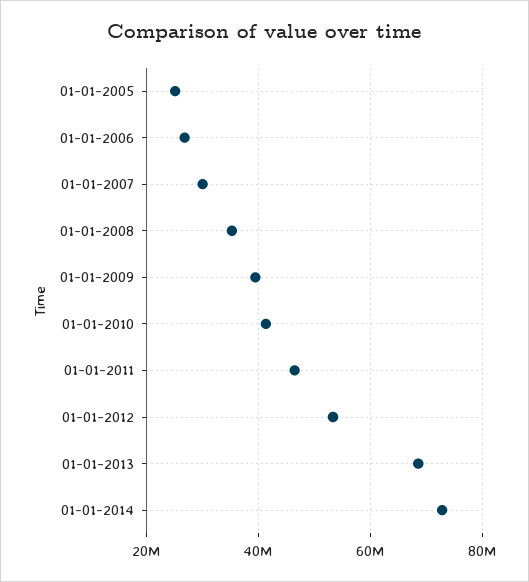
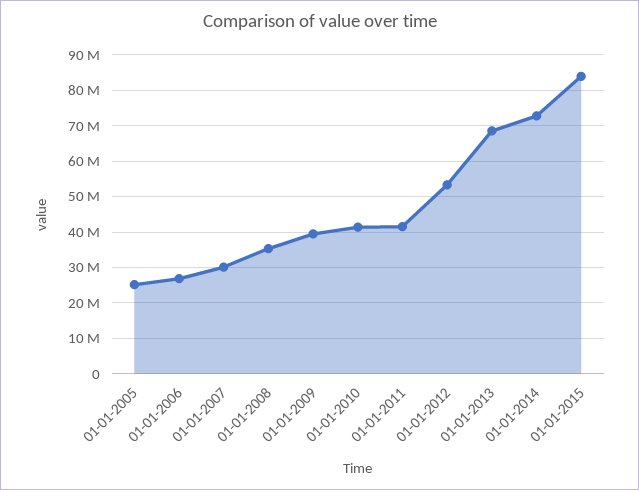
01-01-2011: 46000000 -> 42000000
01-01-2015: none -> 84000000

